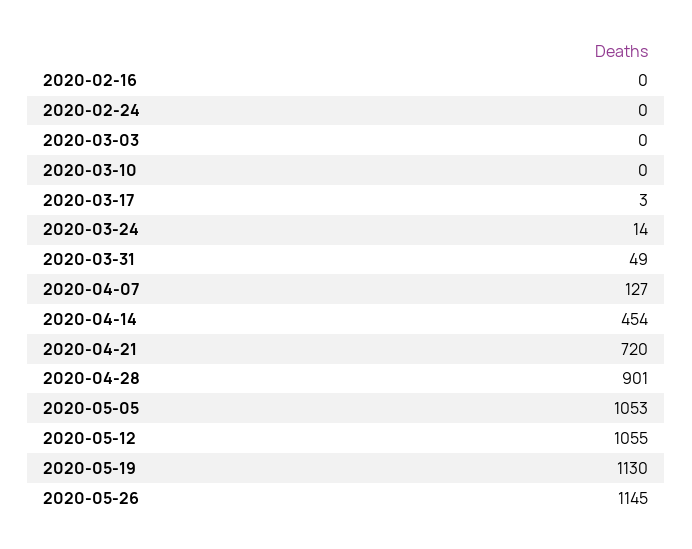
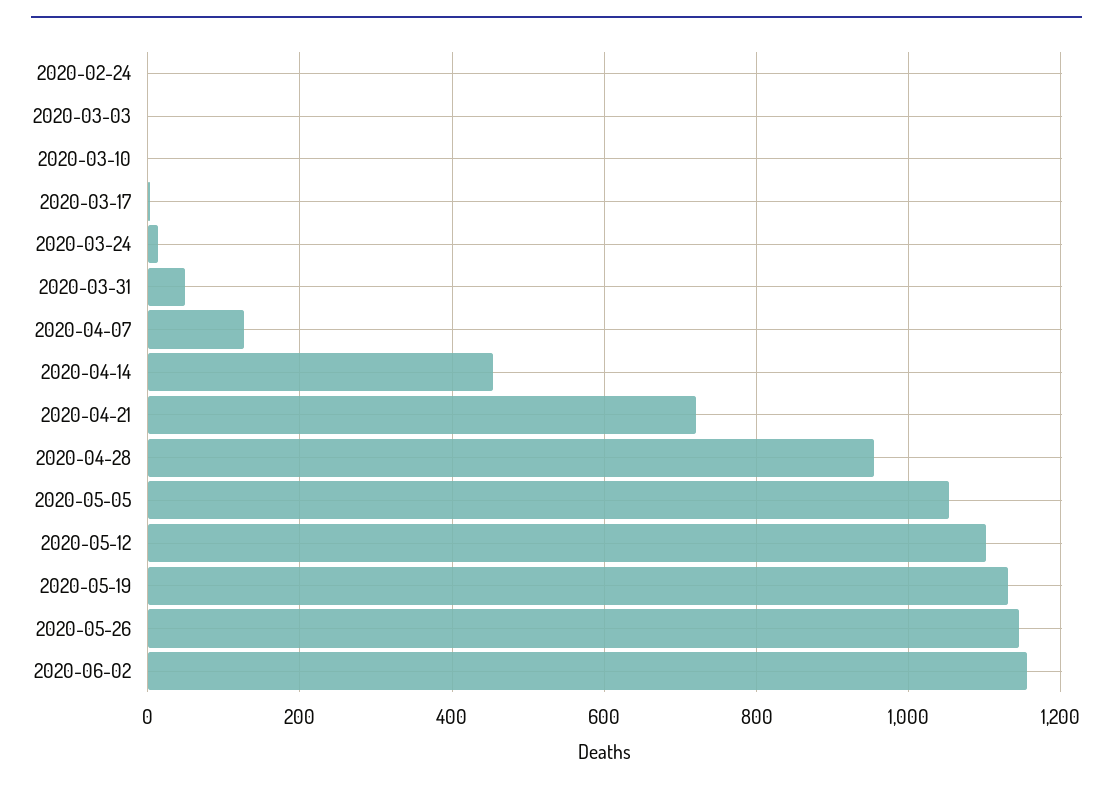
2020-02-16: 0 -> none
2020-04-28: 901 -> 960
2020-05-12: 1055 -> 1100
2020-06-02: none -> 1160

